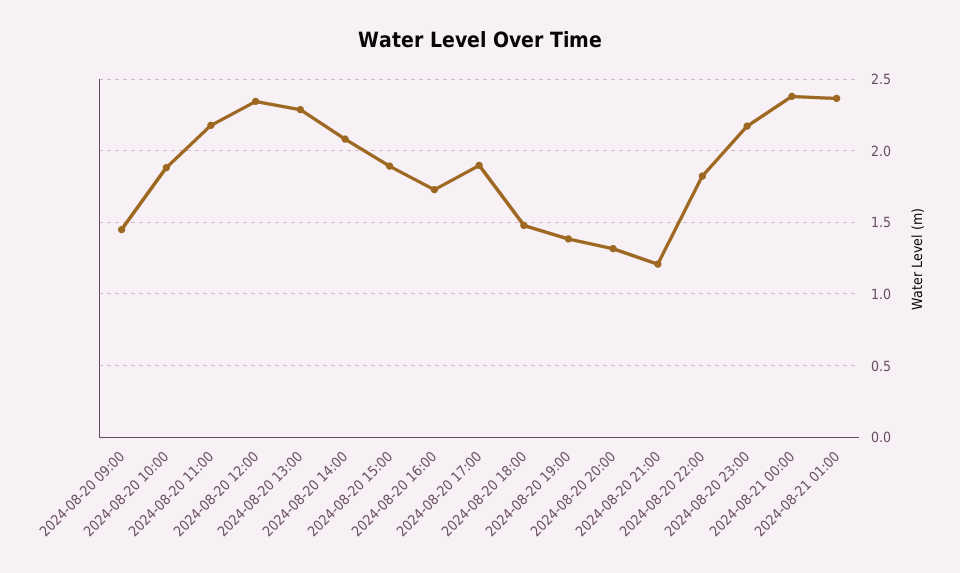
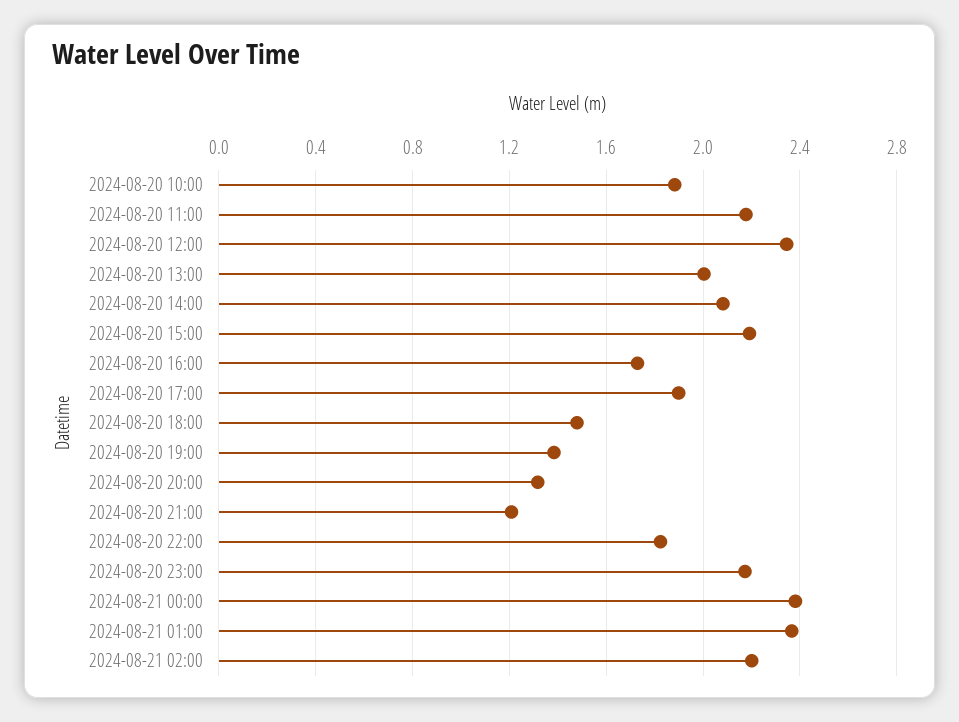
2024-08-20 09:00: 1.45 -> none
2024-08-20 13:00: 2.3 -> 2
2024-08-20 15:00: 1.9 -> 2.2
2024-08-21 02:00: none -> 2.2

